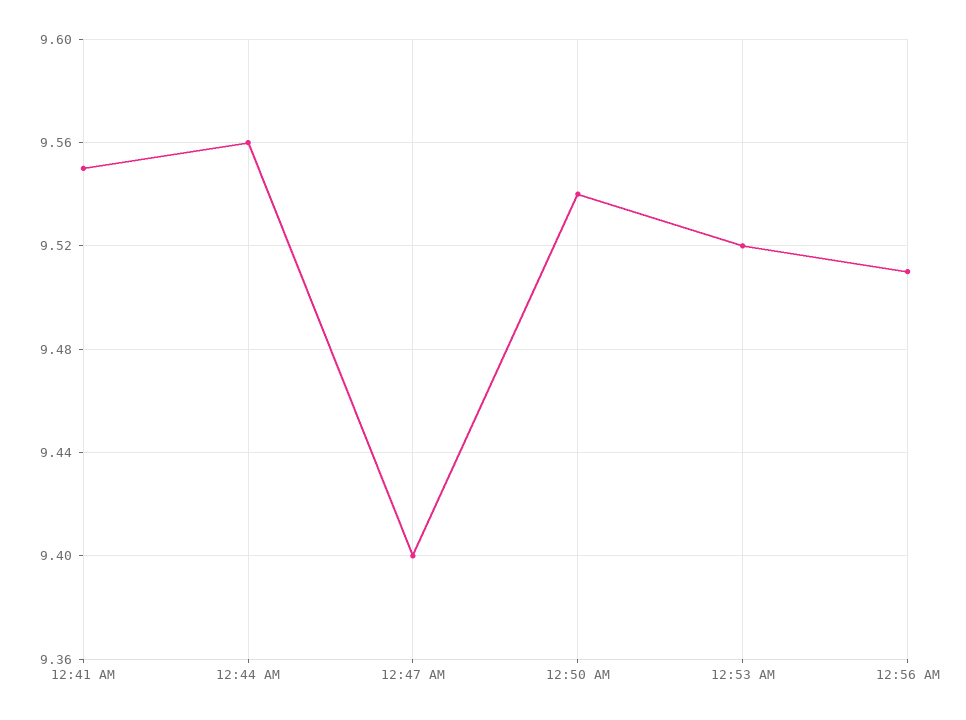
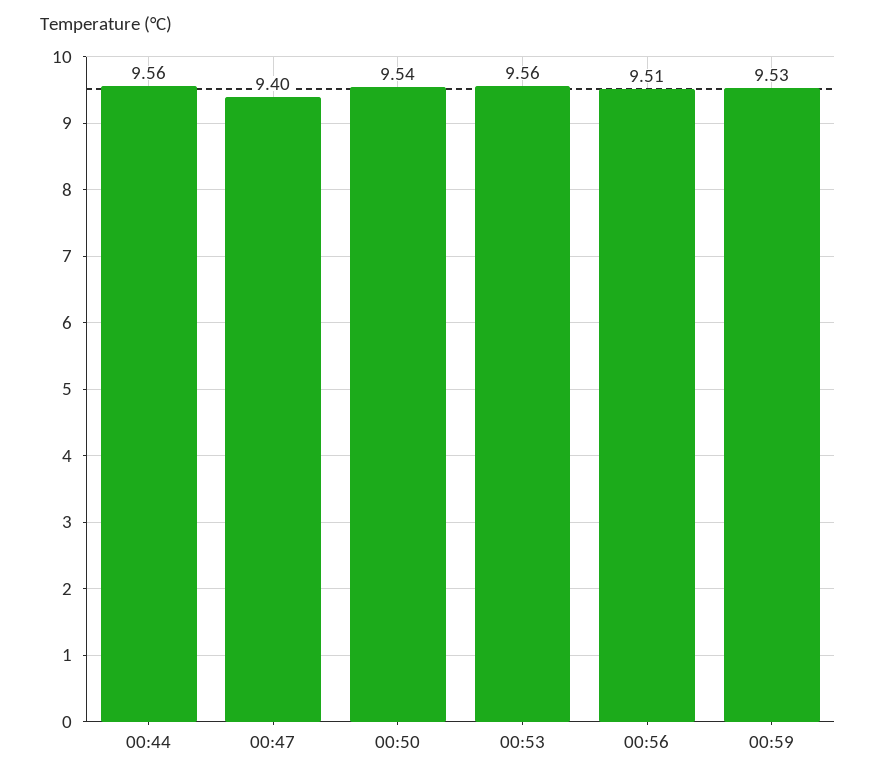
12:41 AM: 9.55 -> none
12:53 AM: 9.52 -> 9.56
00:59: none -> 9.53

